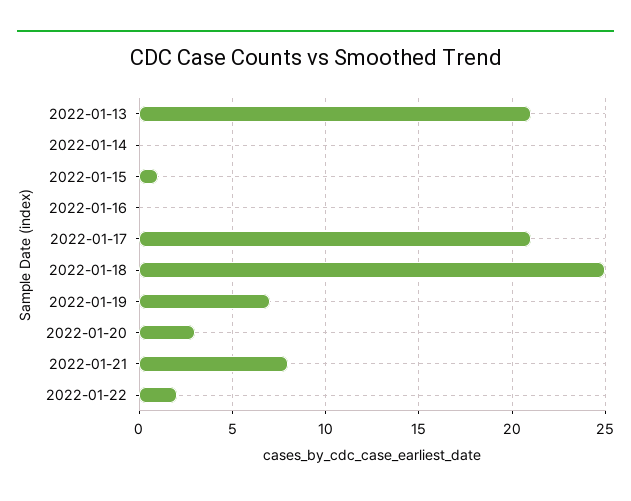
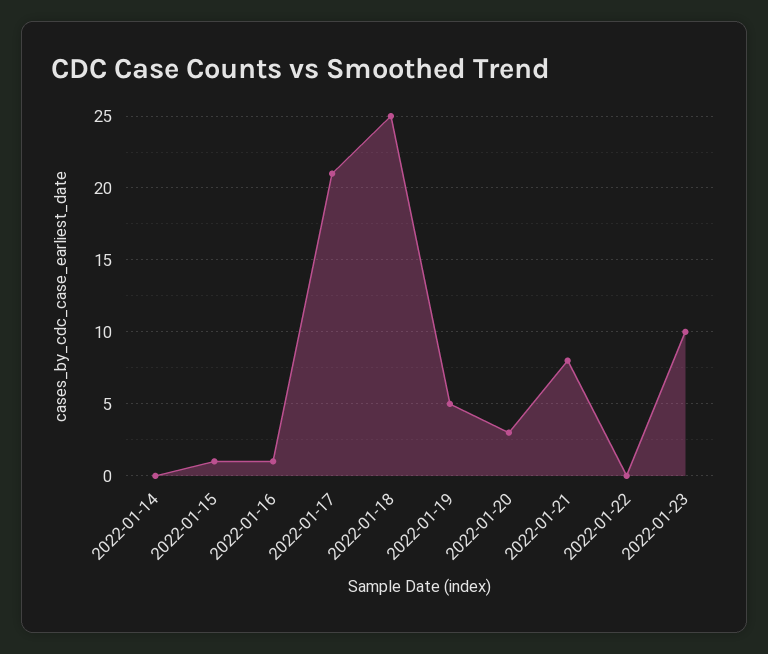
2022-01-13: 21 -> none
2022-01-16: 0 -> 1
2022-01-19: 7 -> 5
2022-01-22: 2 -> 0
2022-01-23: none -> 10

